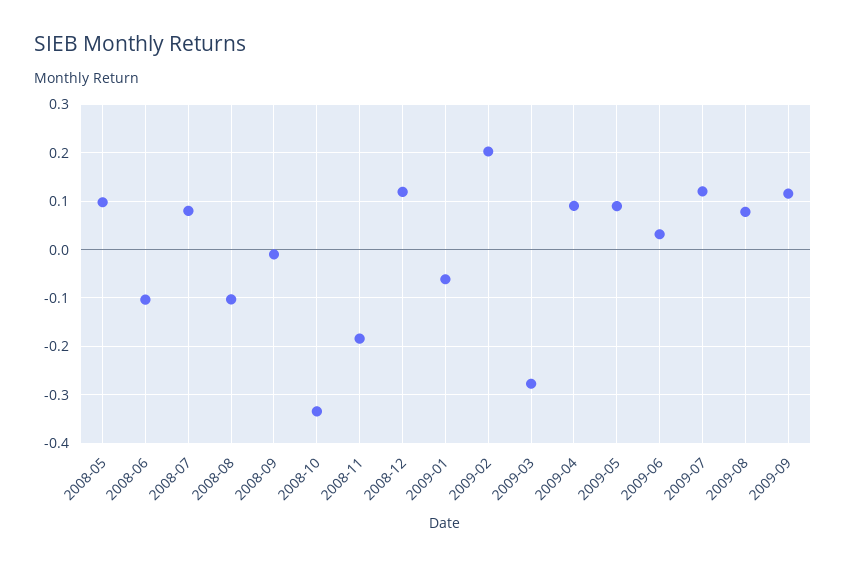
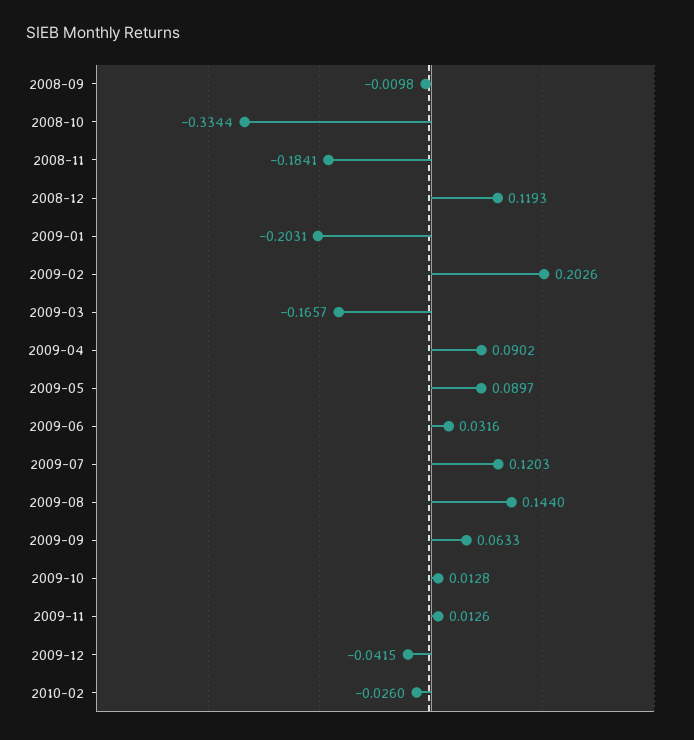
2008-05: 0.1 -> none
2008-06: -0.1 -> none
2008-07: 0.08 -> none
2008-08: -0.1 -> none
2009-01: -0.06 -> -0.2031
2009-03: -0.28 -> -0.1657
2009-08: 0.08 -> 0.144
2009-09: 0.12 -> 0.0633
2009-10: none -> 0.0128
2009-11: none -> 0.0126
2009-12: none -> -0.0415
2010-02: none -> -0.026

